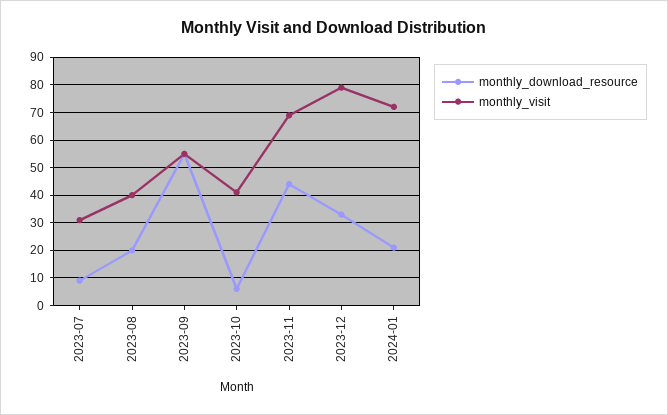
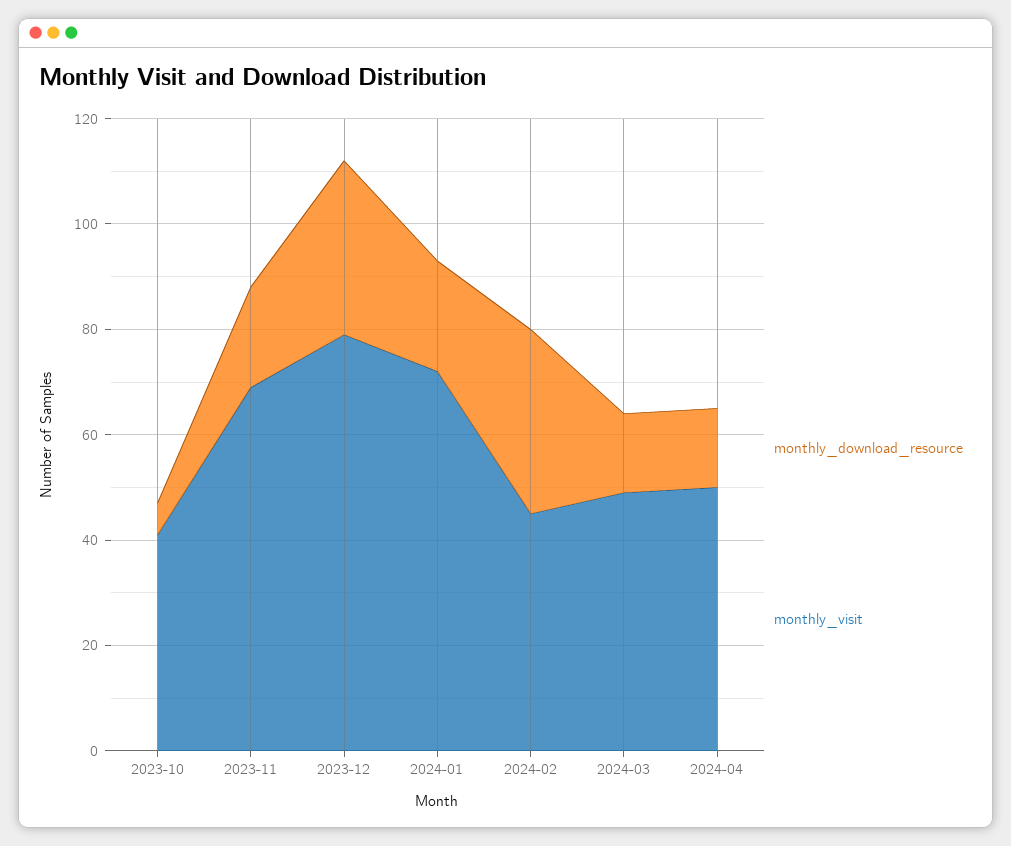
monthly_download_resource, 2023-07: 10 -> none
monthly_visit, 2023-07: 30 -> none
monthly_download_resource, 2023-08: 20 -> none
monthly_visit, 2023-08: 40 -> none
monthly_download_resource, 2023-09: 55 -> none
monthly_visit, 2023-09: 55 -> none
monthly_download_resource, 2023-11: 45 -> 20
monthly_download_resource, 2024-02: none -> 35
monthly_visit, 2024-02: none -> 45
monthly_download_resource, 2024-03: none -> 15
monthly_visit, 2024-03: none -> 50
monthly_download_resource, 2024-04: none -> 15
monthly_visit, 2024-04: none -> 50

